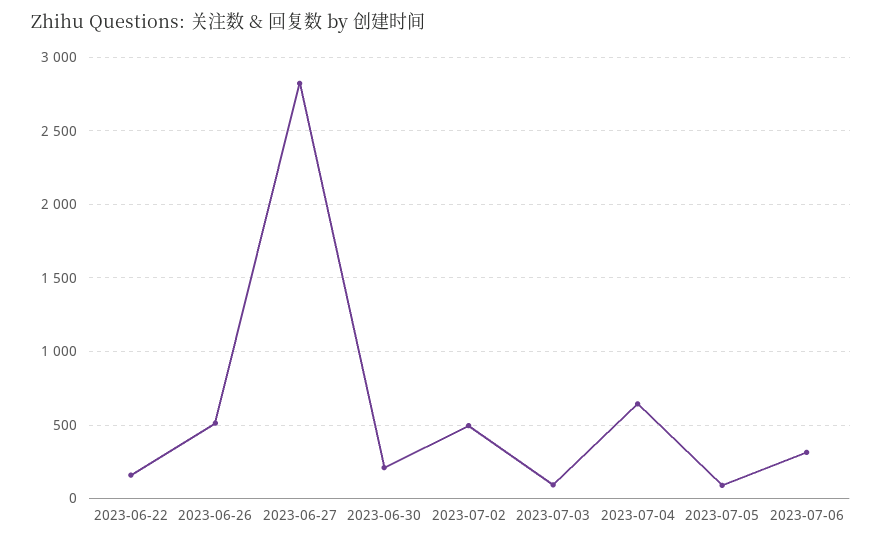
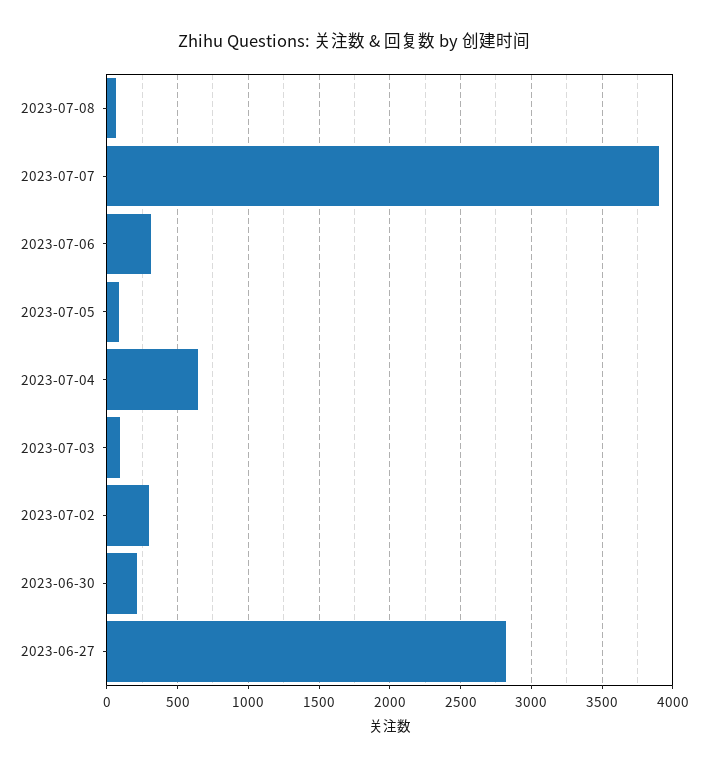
2023-06-22: 150 -> none
2023-06-26: 500 -> none
2023-07-02: 500 -> 300
2023-07-08: none -> 50
2023-07-07: none -> 3900

